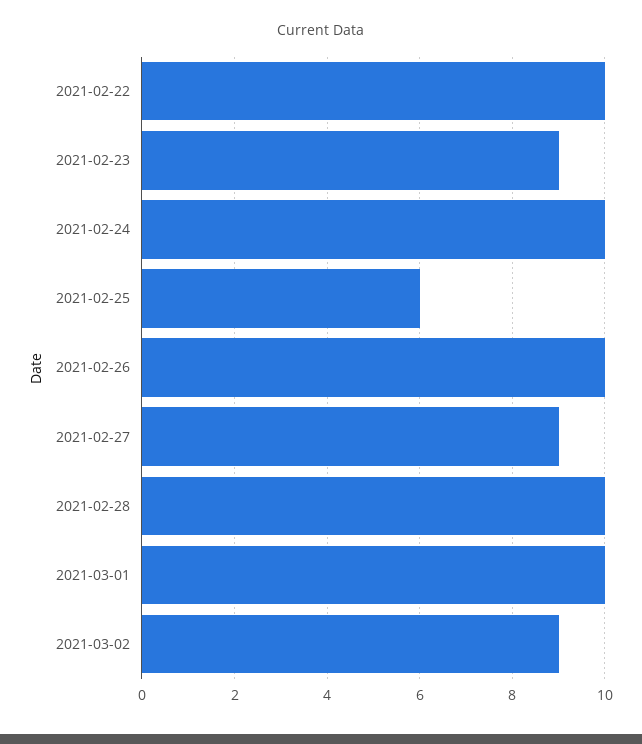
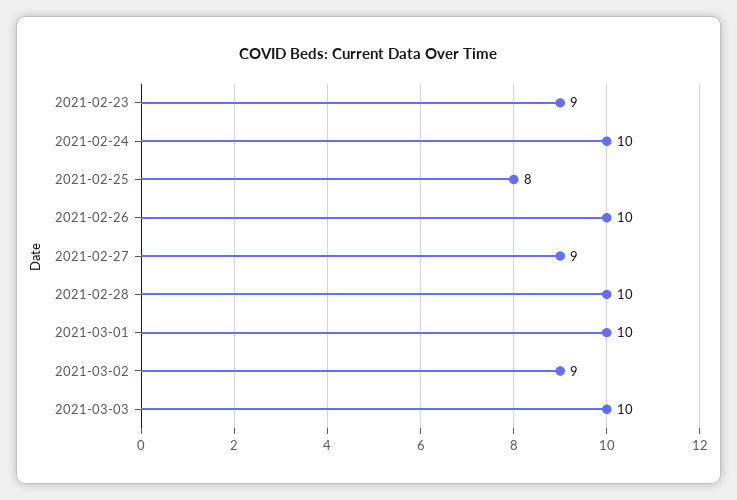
2021-02-22: 10 -> none
2021-02-25: 6 -> 8
2021-03-03: none -> 10

